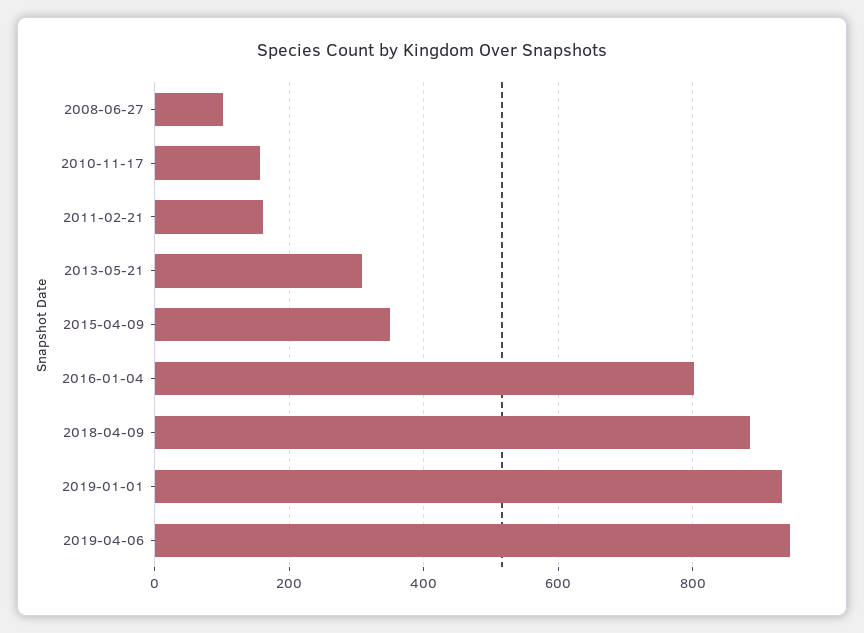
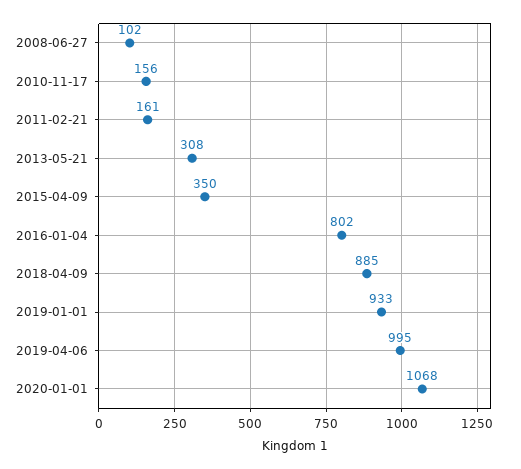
2019-04-06: 940 -> 995
2020-01-01: none -> 1068

